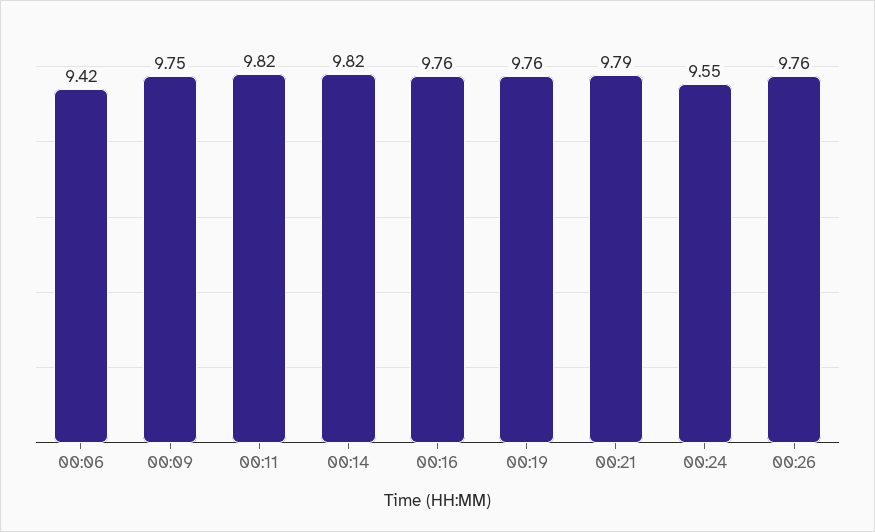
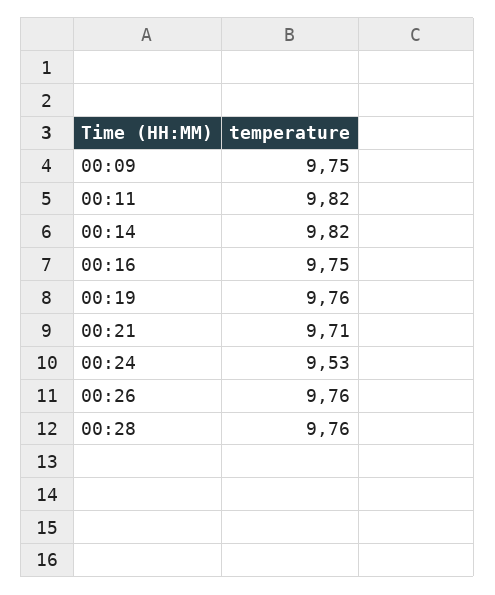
00:06: 9.42 -> none
00:16: 9.76 -> 9.75
00:21: 9.79 -> 9.71
00:24: 9.55 -> 9.53
00:28: none -> 9.76

